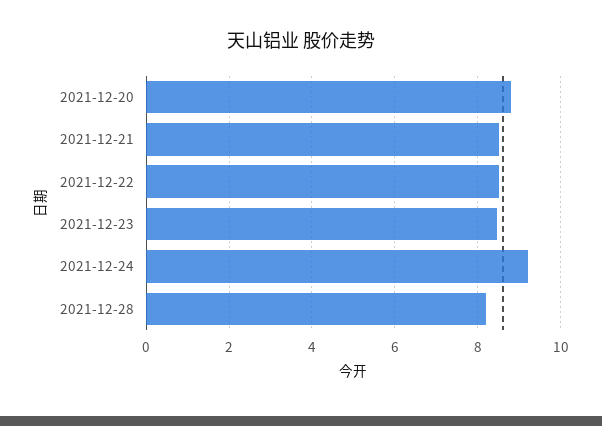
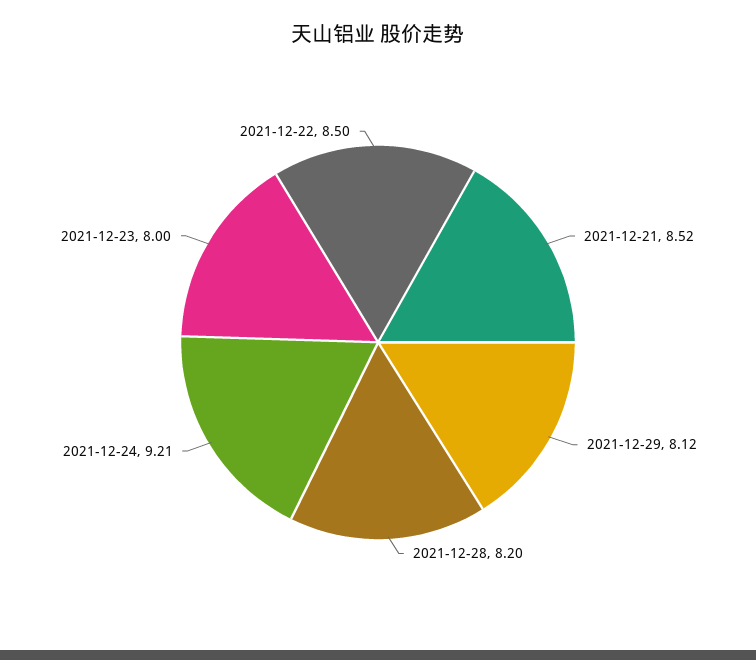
2021-12-20: 8.8 -> none
2021-12-23: 8.4 -> 8
2021-12-29: none -> 8.12

